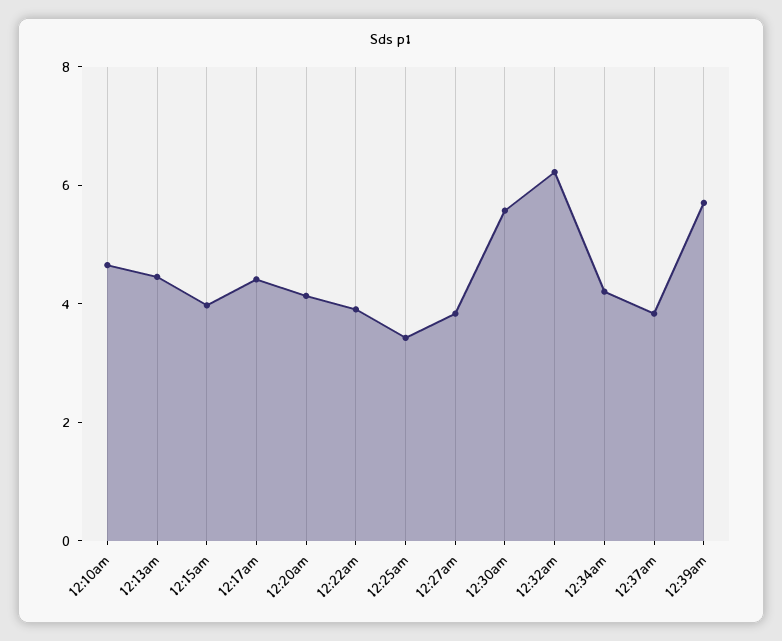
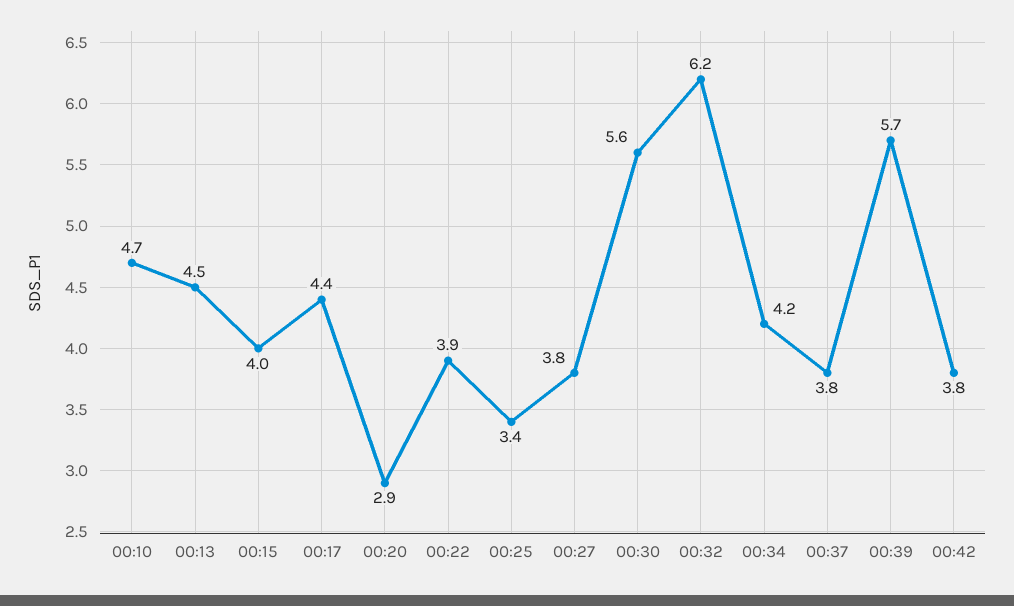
12:20am: 4 -> 2.9
00:42: none -> 3.8

